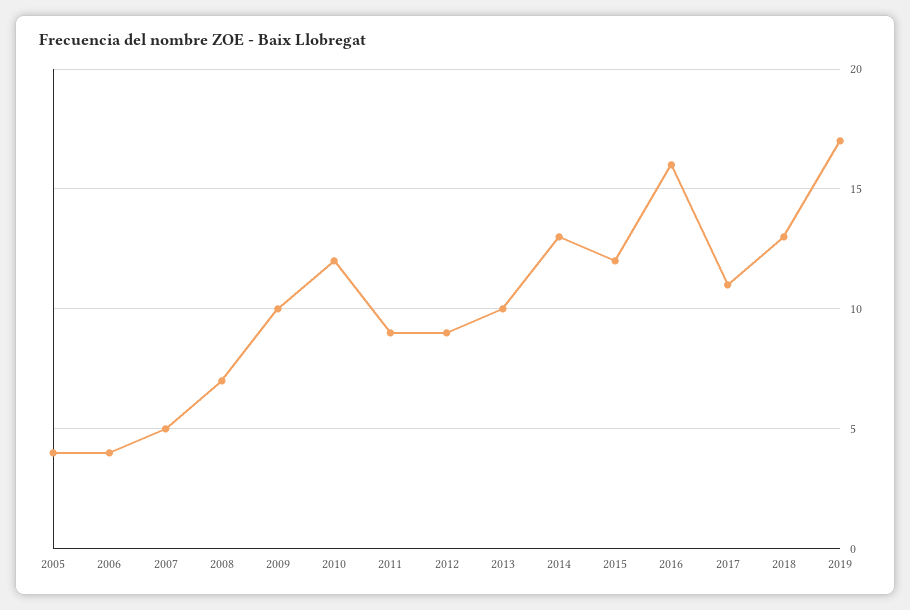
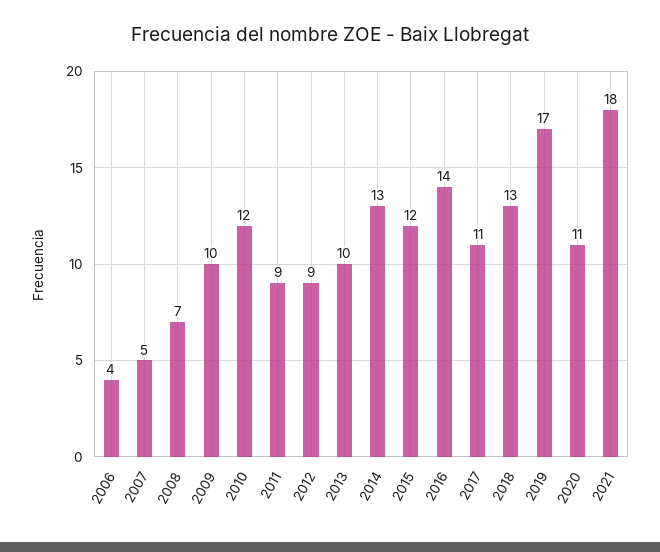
2005: 4 -> none
2016: 16 -> 14
2020: none -> 11
2021: none -> 18

